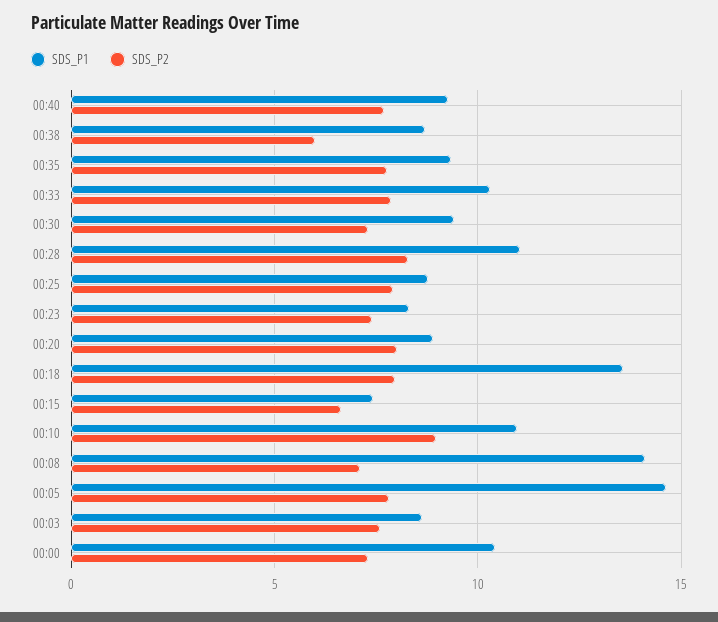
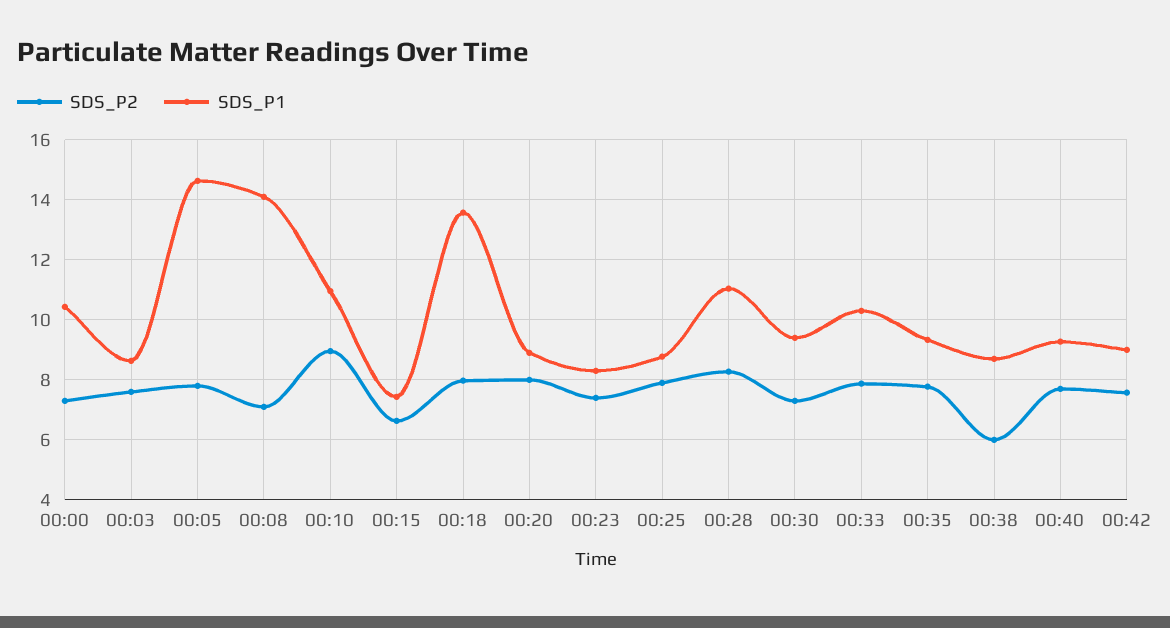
SDS_P2, 00:42: none -> 7.5
SDS_P1, 00:42: none -> 9

